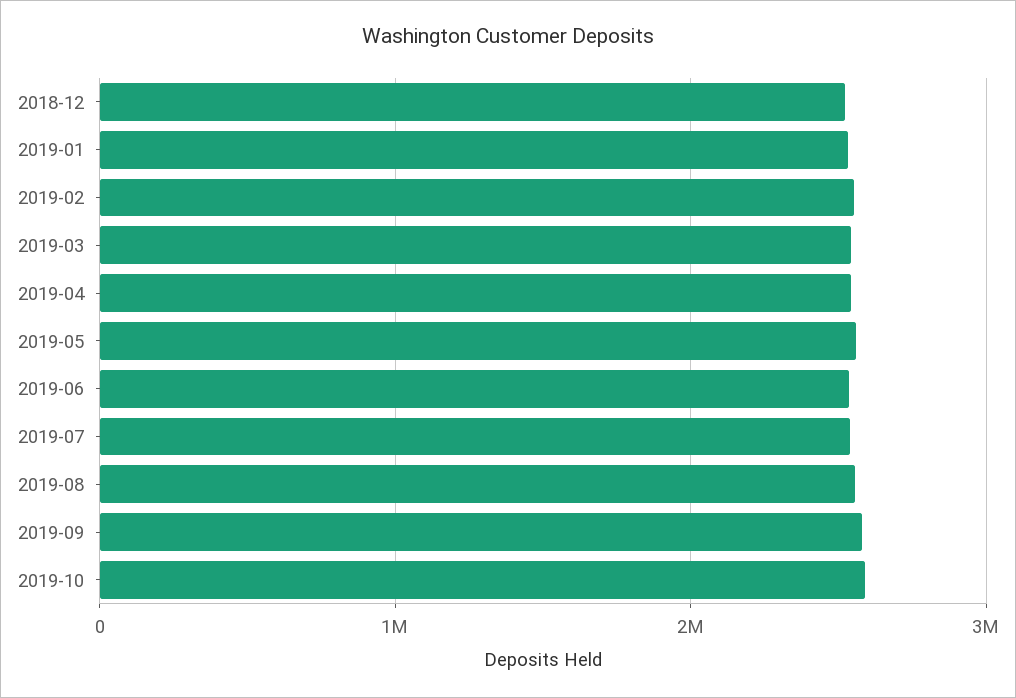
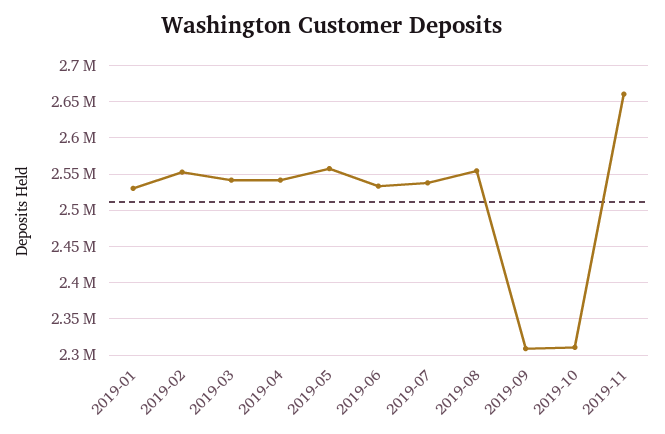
2018-12: 2500000 -> none
2019-09: 2600000 -> 2310000
2019-10: 2600000 -> 2310000
2019-11: none -> 2660000

